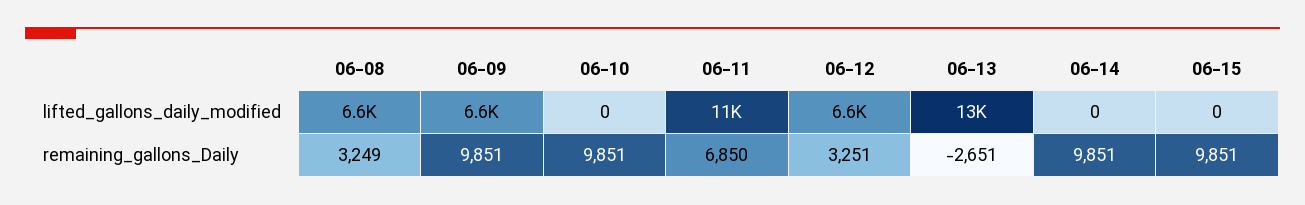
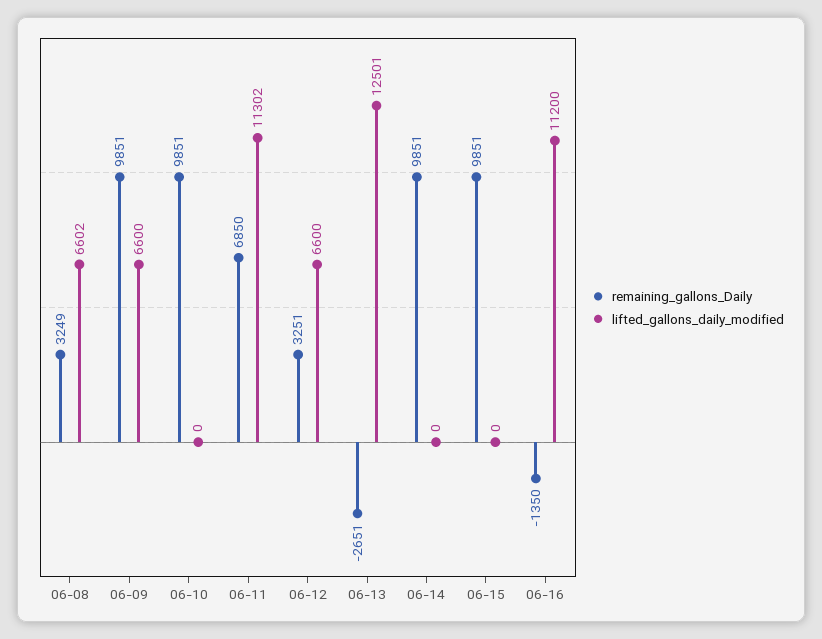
remaining_gallons_Daily, 06-16: none -> -1350
lifted_gallons_daily_modified, 06-16: none -> 11200

